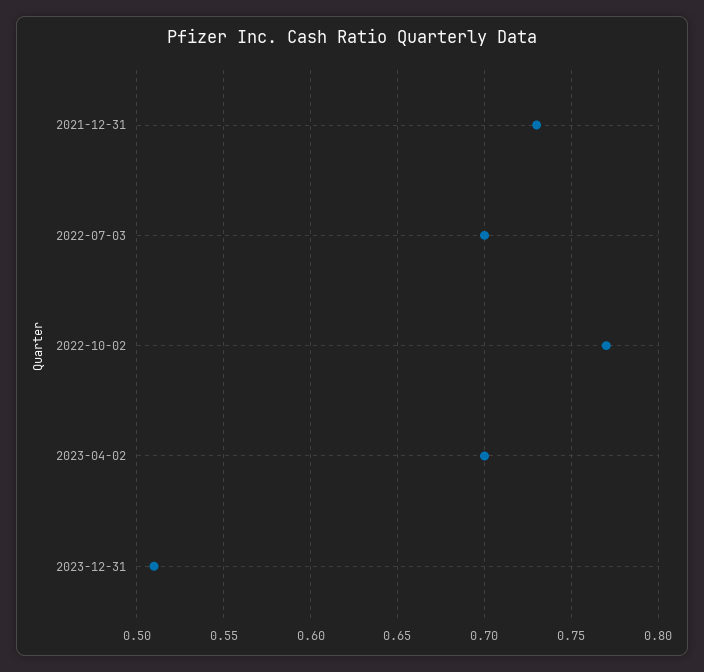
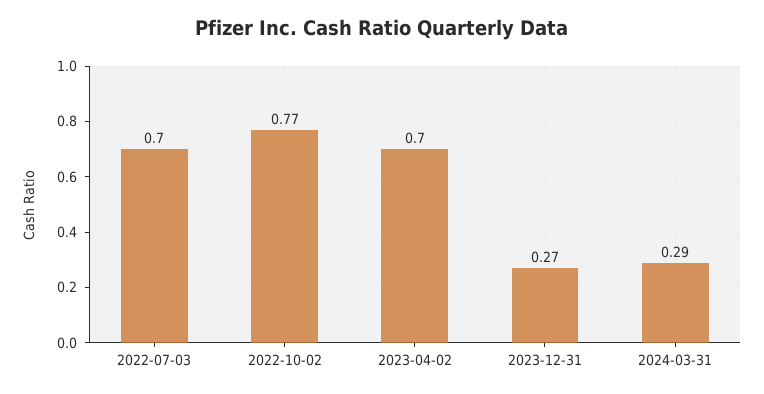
2021-12-31: 0.73 -> none
2023-12-31: 0.51 -> 0.27
2024-03-31: none -> 0.29

